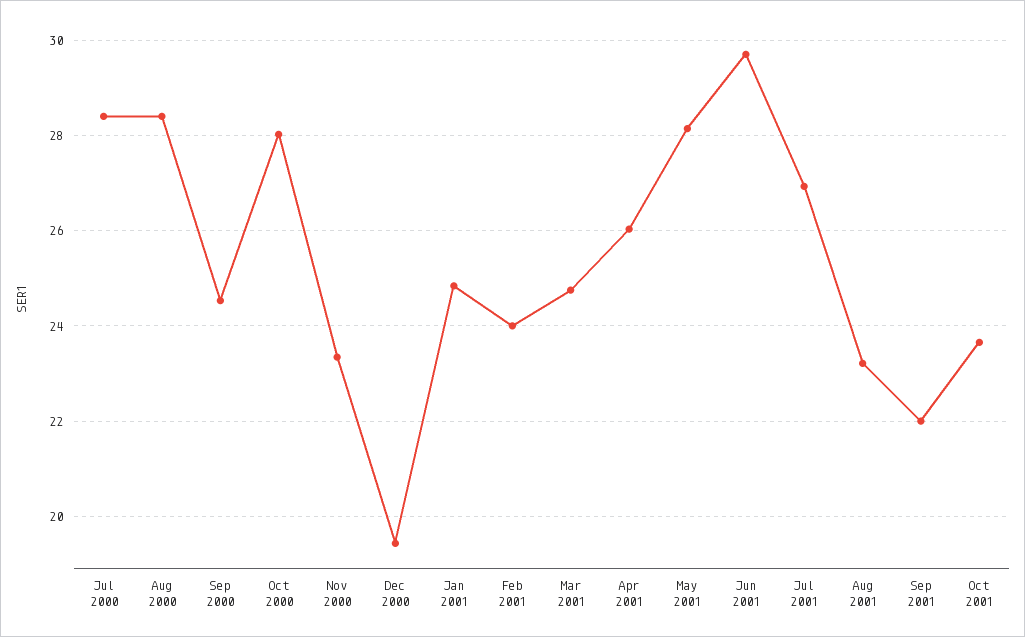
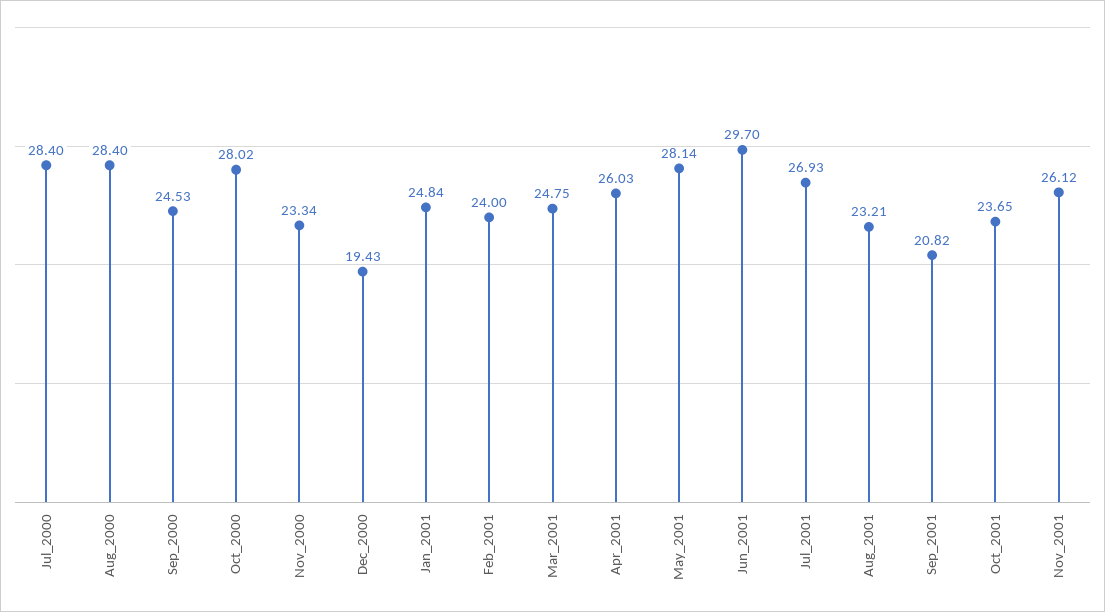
Sep 2001: 22 -> 20.82
Nov_2001: none -> 26.12

